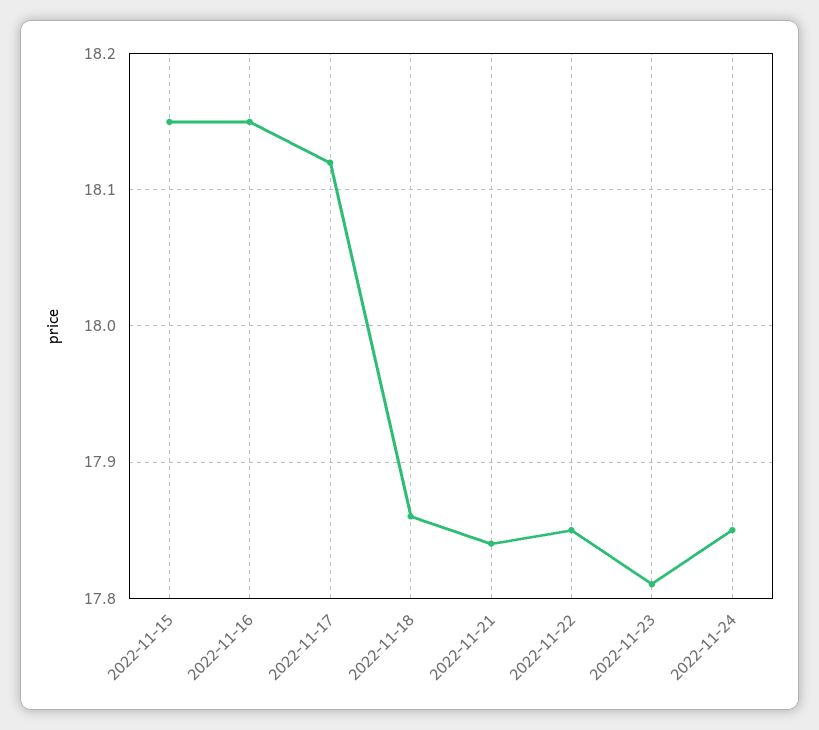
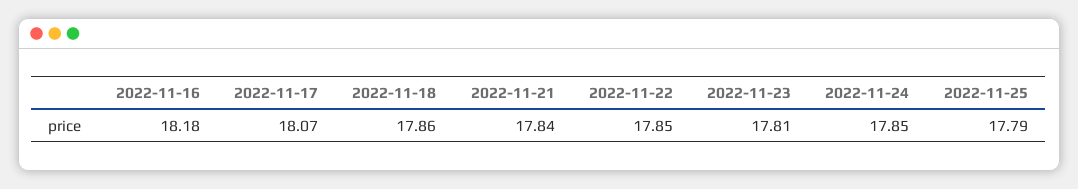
2022-11-15: 18.15 -> none
2022-11-16: 18.15 -> 18.18
2022-11-17: 18.12 -> 18.07
2022-11-25: none -> 17.79

